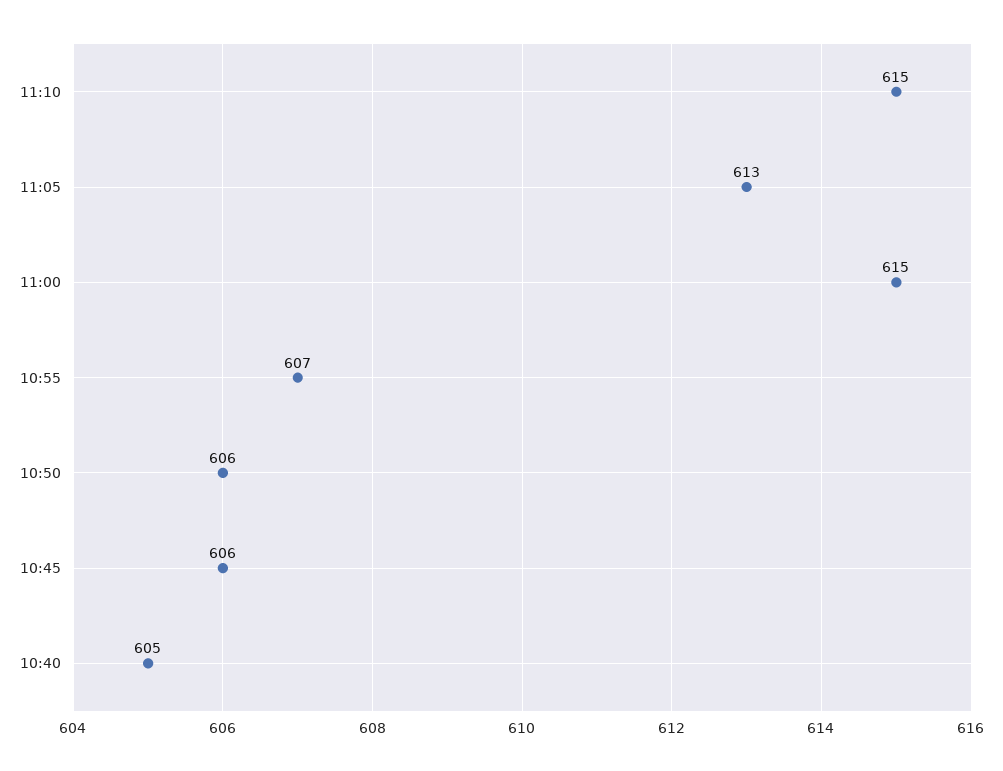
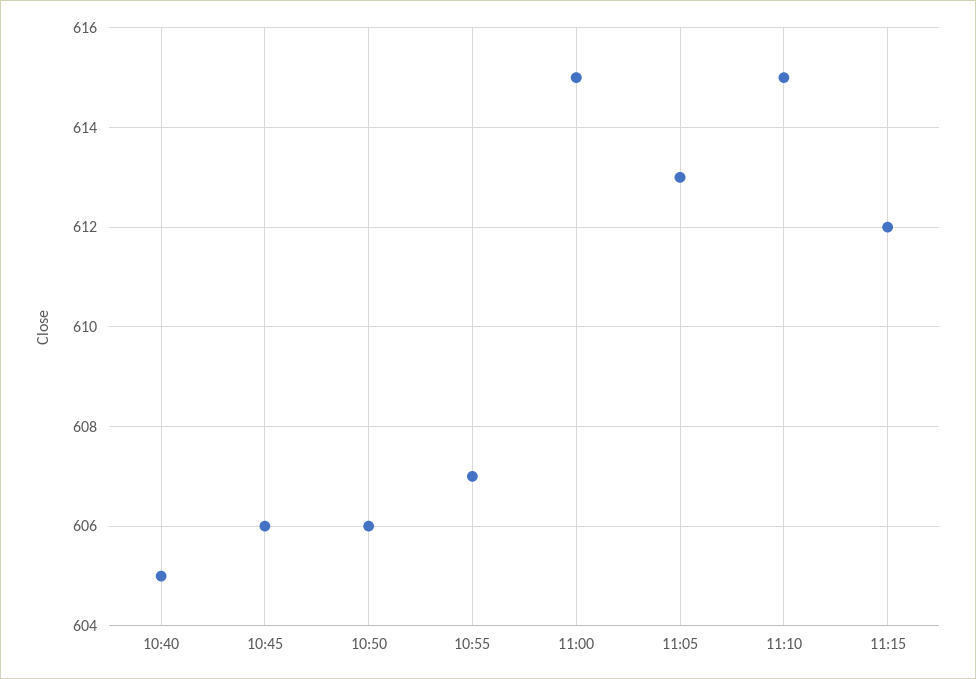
11:15: none -> 612

